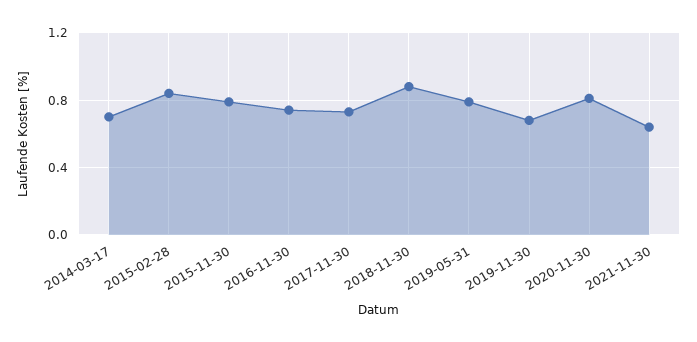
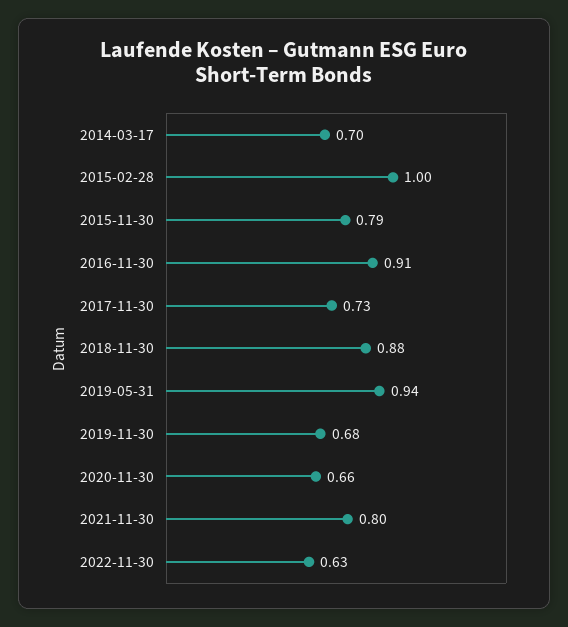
2015-02-28: 0.85 -> 1
2016-11-30: 0.75 -> 0.91
2019-05-31: 0.8 -> 0.94
2020-11-30: 0.8 -> 0.66
2021-11-30: 0.65 -> 0.8
2022-11-30: none -> 0.63

